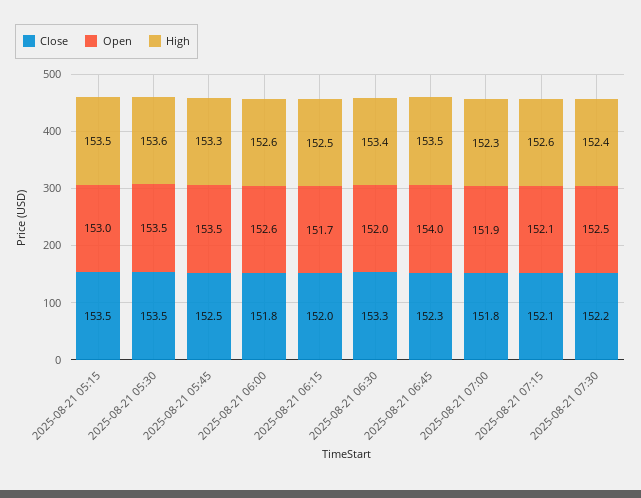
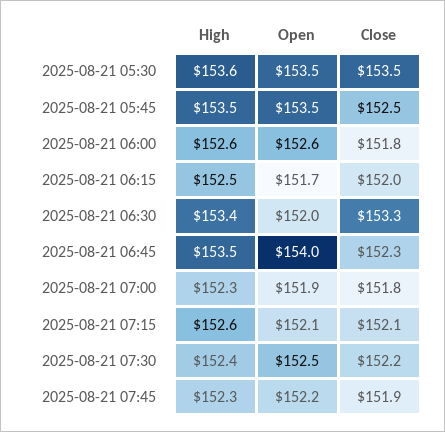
Close, 2025-08-21 05:15: 153.5 -> none
Open, 2025-08-21 05:15: 153 -> none
High, 2025-08-21 05:15: 153.5 -> none
High, 2025-08-21 05:45: 153.3 -> 153.5
High, 2025-08-21 07:45: none -> 152.3
Open, 2025-08-21 07:45: none -> 152.2
Close, 2025-08-21 07:45: none -> 151.9

